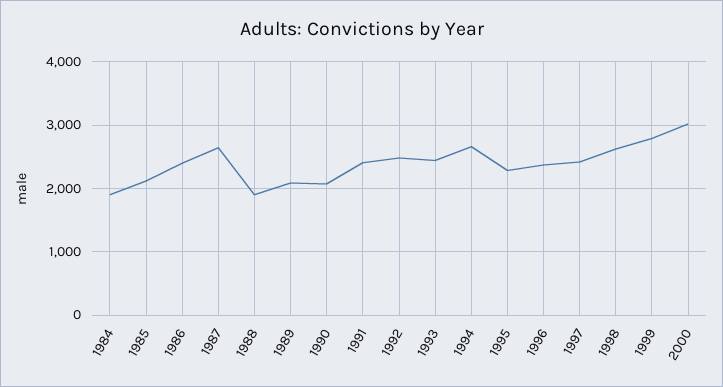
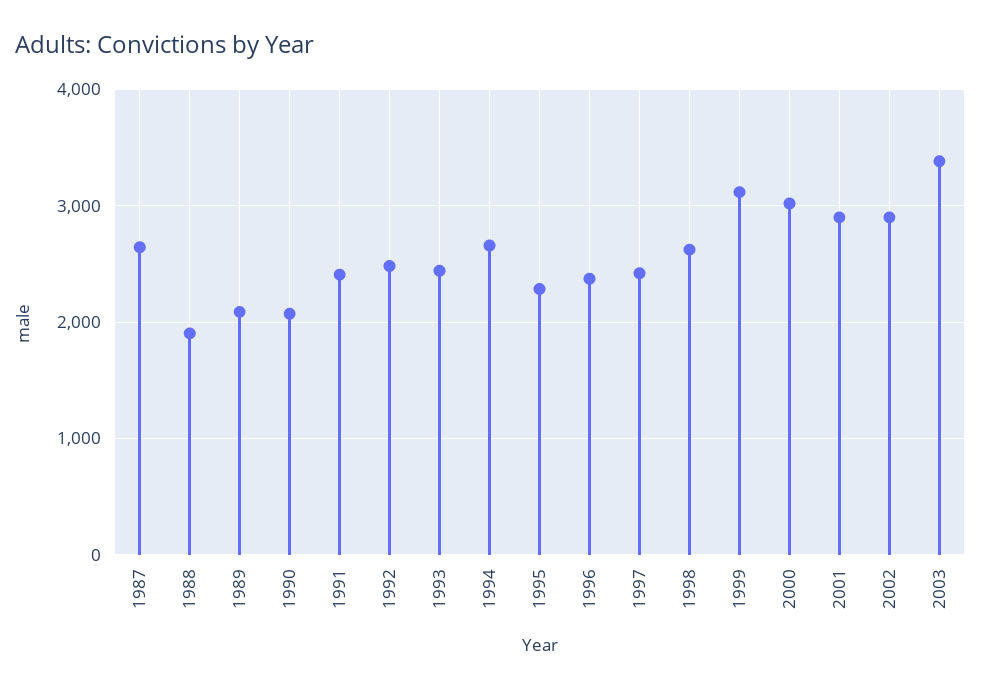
1984: 1900 -> none
1985: 2100 -> none
1986: 2400 -> none
1999: 2800 -> 3100
2001: none -> 2900
2002: none -> 2900
2003: none -> 3400

